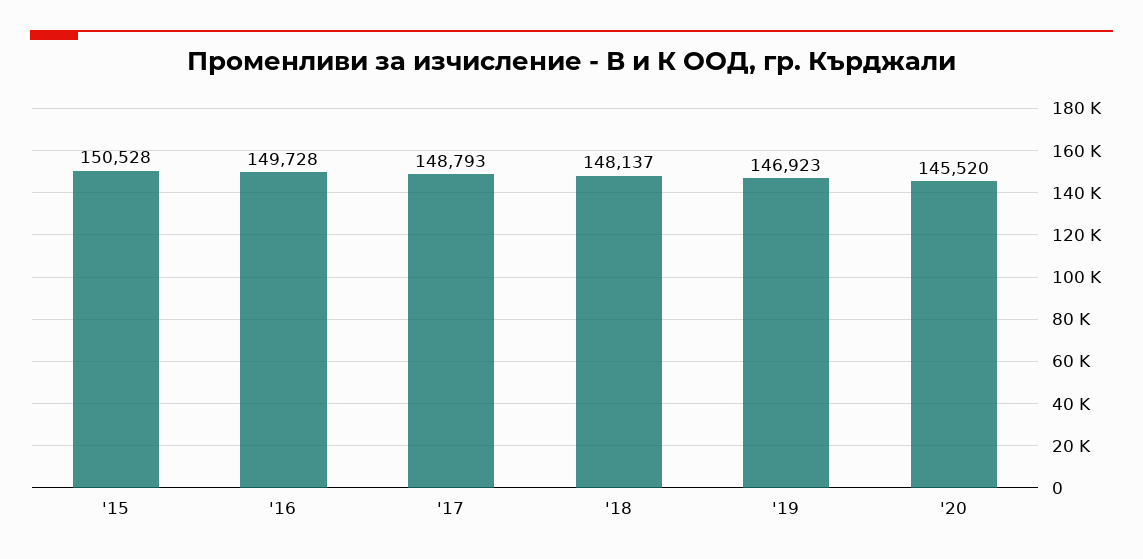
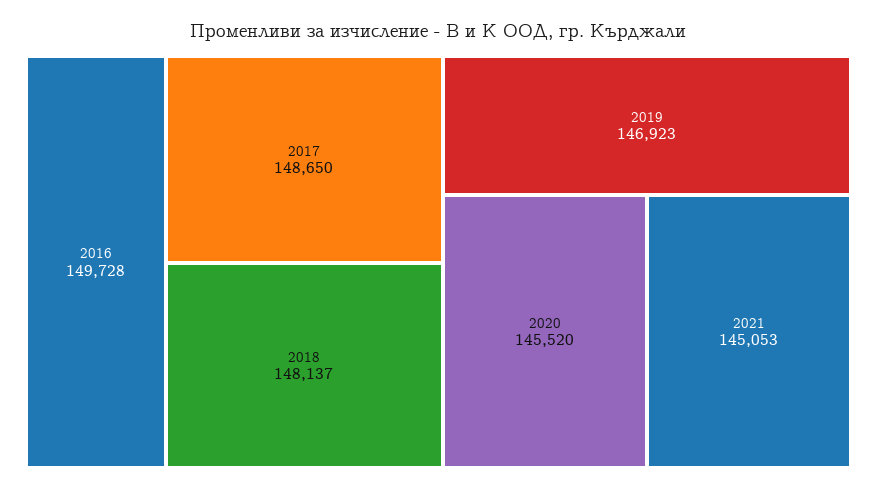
'15: 150528 -> none
'17: 148793 -> 148650
2021: none -> 145053

